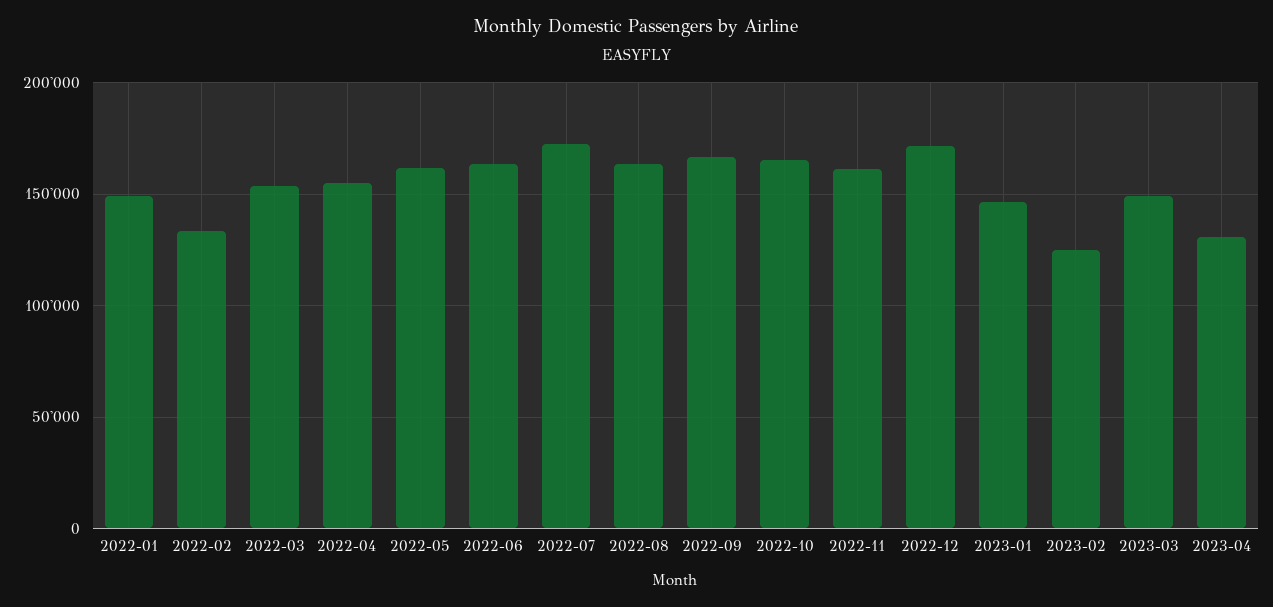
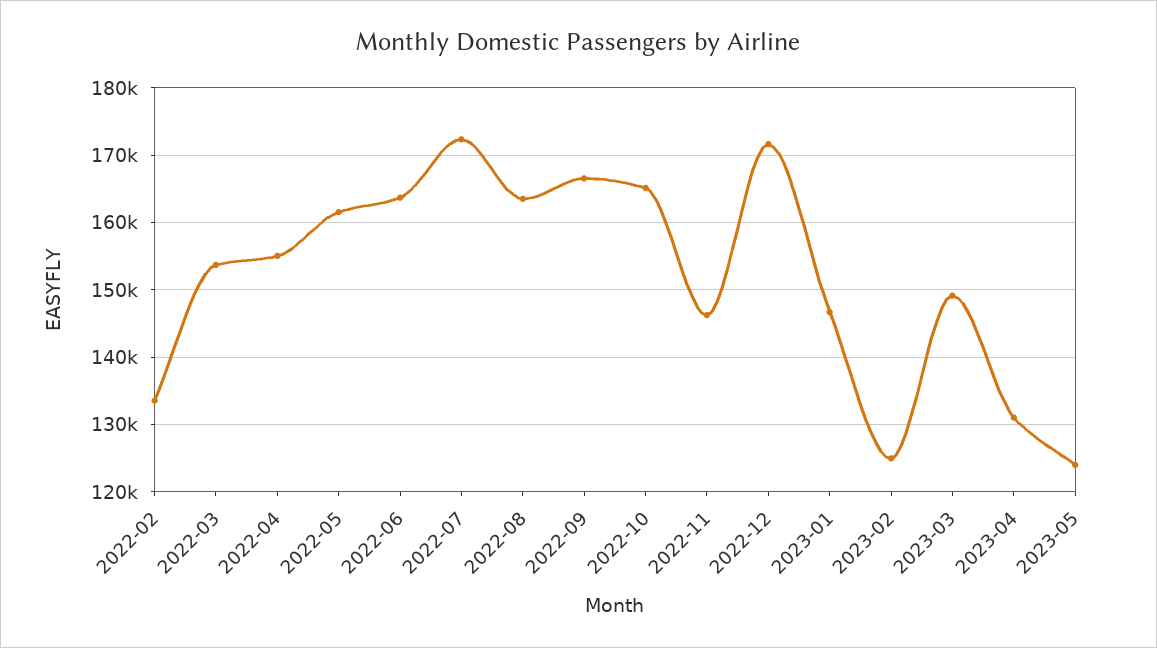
2022-01: 150000 -> none
2022-11: 160000 -> 146000
2023-05: none -> 124000

